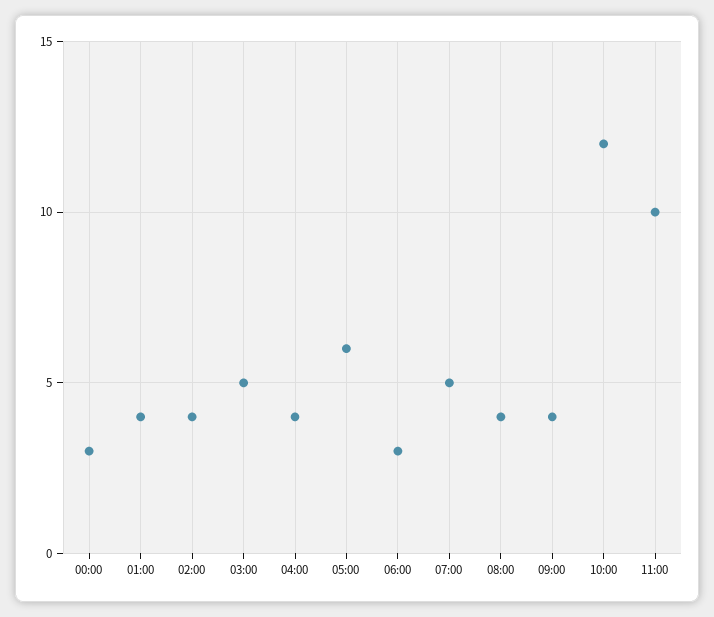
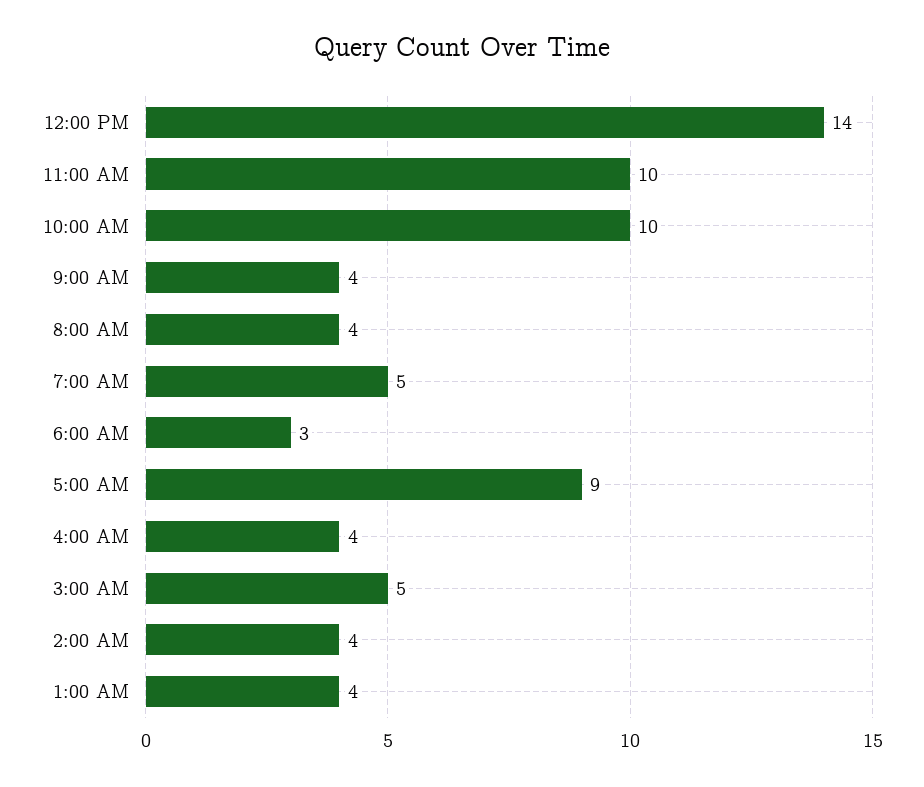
00:00: 3 -> none
05:00: 6 -> 9
10:00: 12 -> 10
12:00 PM: none -> 14

